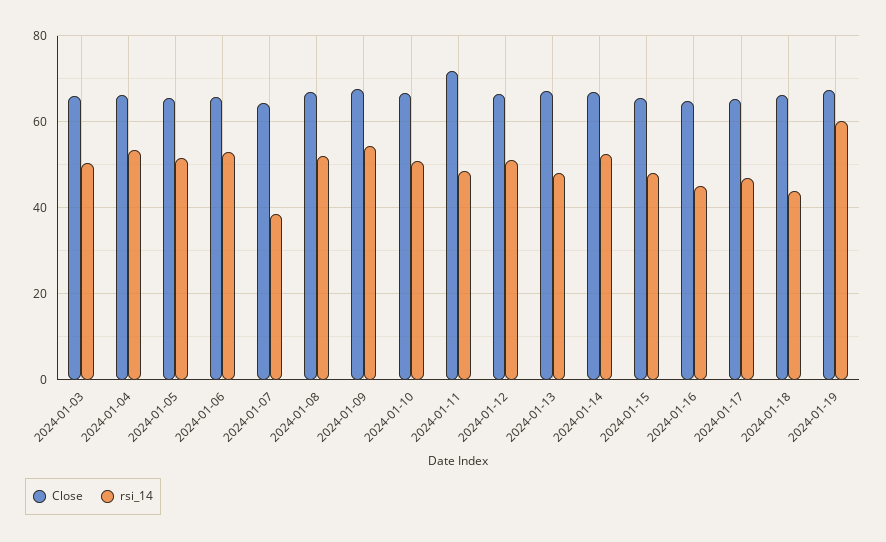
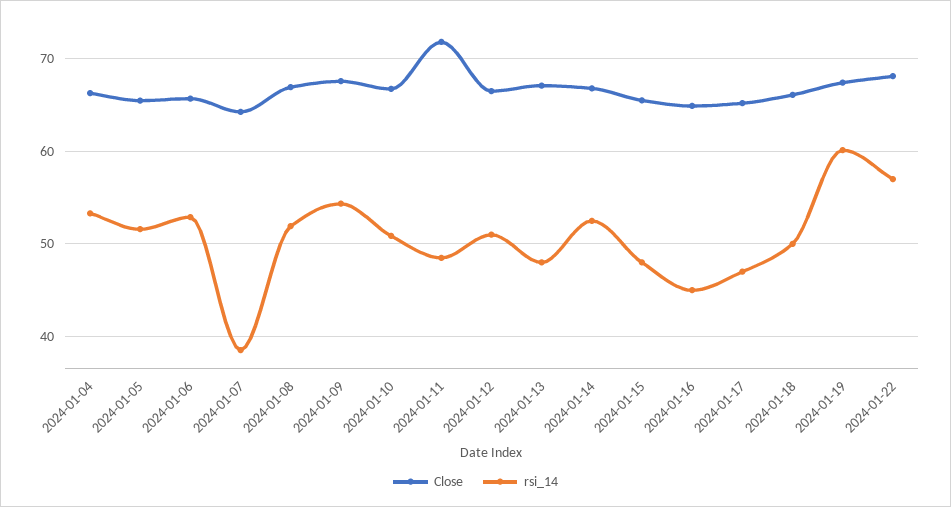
Close, 2024-01-03: 66 -> none
rsi_14, 2024-01-03: 50 -> none
rsi_14, 2024-01-18: 44 -> 50
Close, 2024-01-22: none -> 68
rsi_14, 2024-01-22: none -> 57

